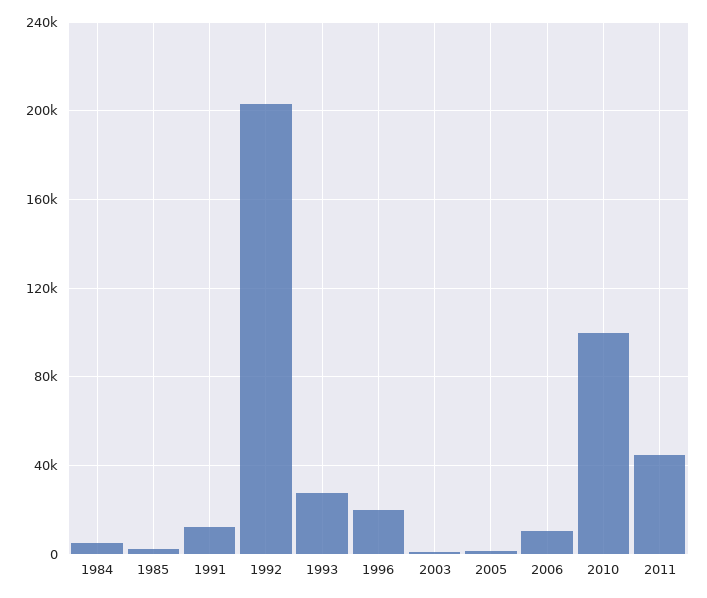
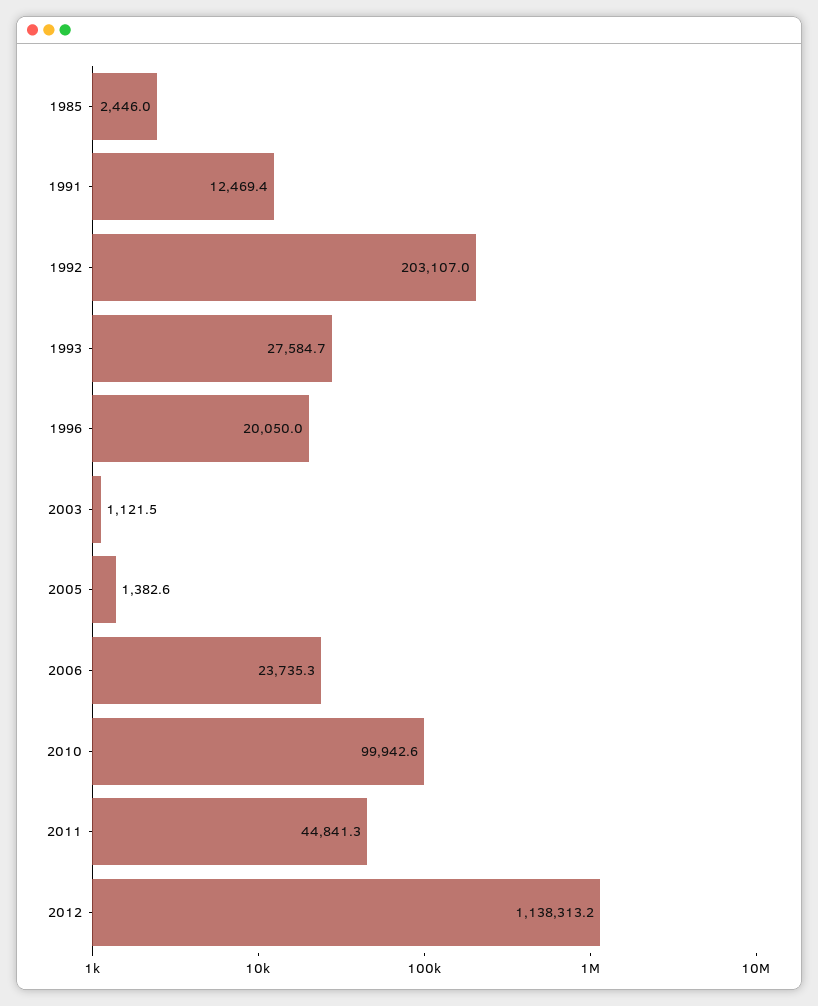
1984: 5000 -> none
2006: 10000 -> 23735.3
2012: none -> 1138313.2

